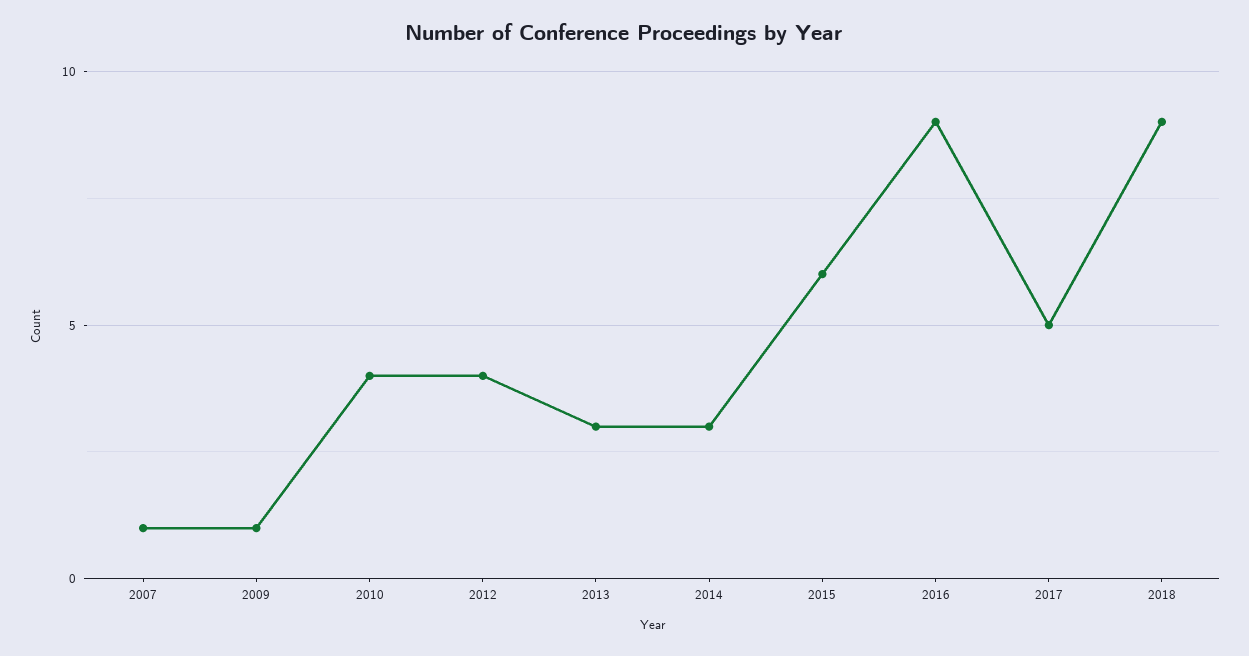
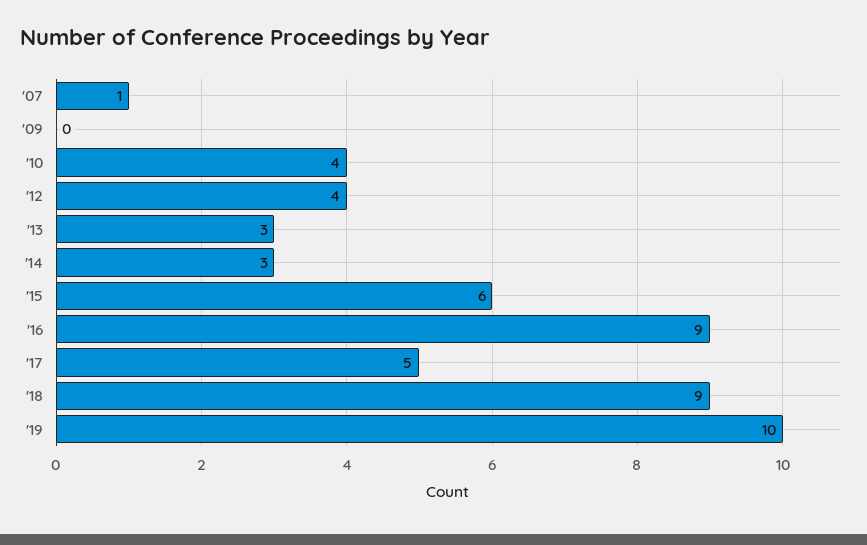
2009: 1 -> 0
'19: none -> 10

